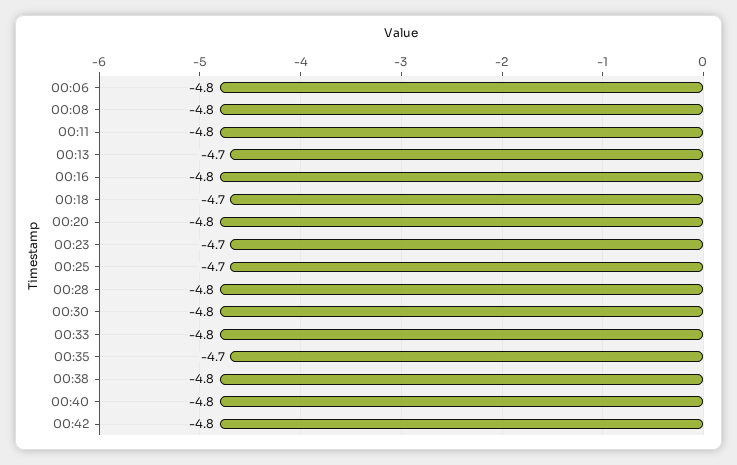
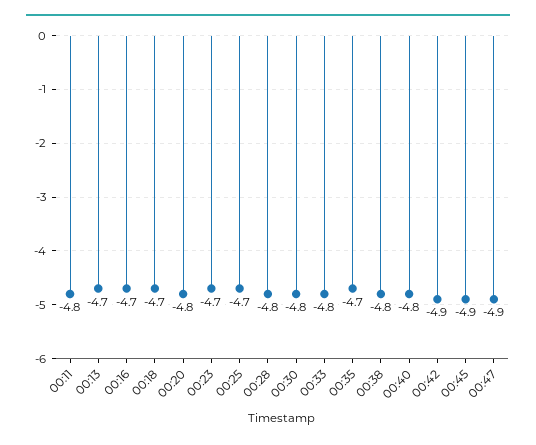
00:06: -4.8 -> none
00:08: -4.8 -> none
00:16: -4.8 -> -4.7
00:42: -4.8 -> -4.9
00:45: none -> -4.9
00:47: none -> -4.9

